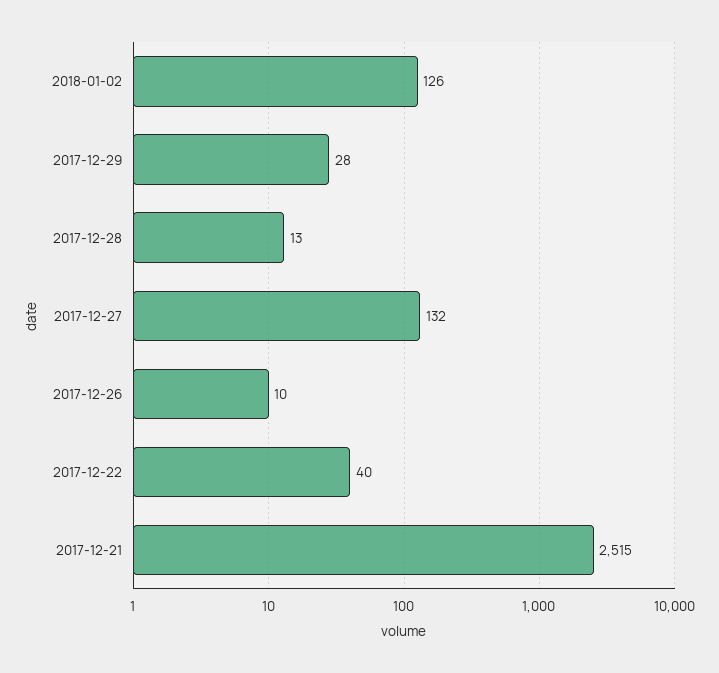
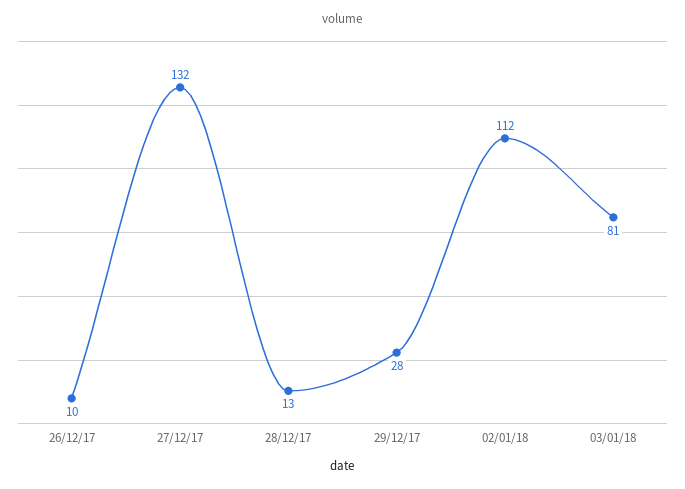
2018-01-02: 126 -> 112
2017-12-22: 40 -> none
2017-12-21: 2515 -> none
03/01/18: none -> 81

